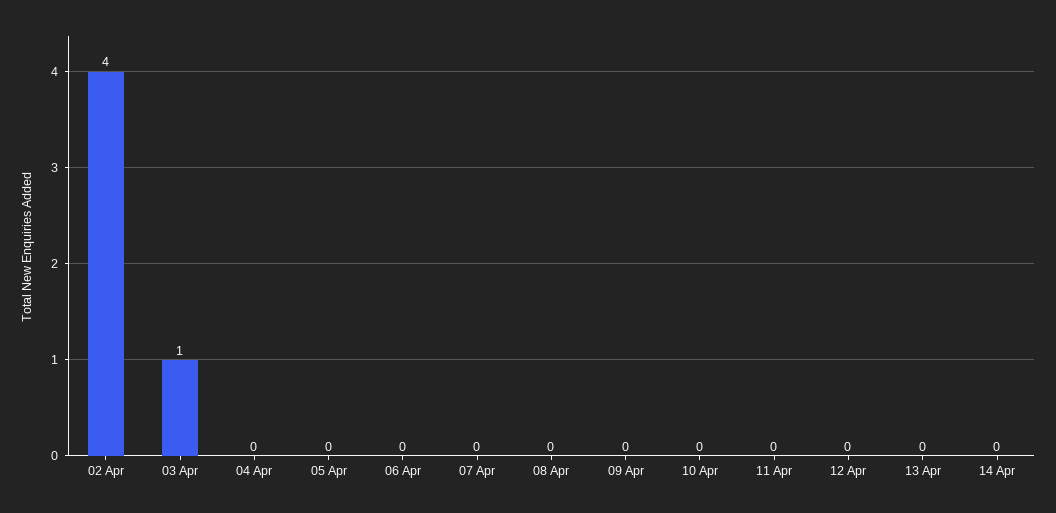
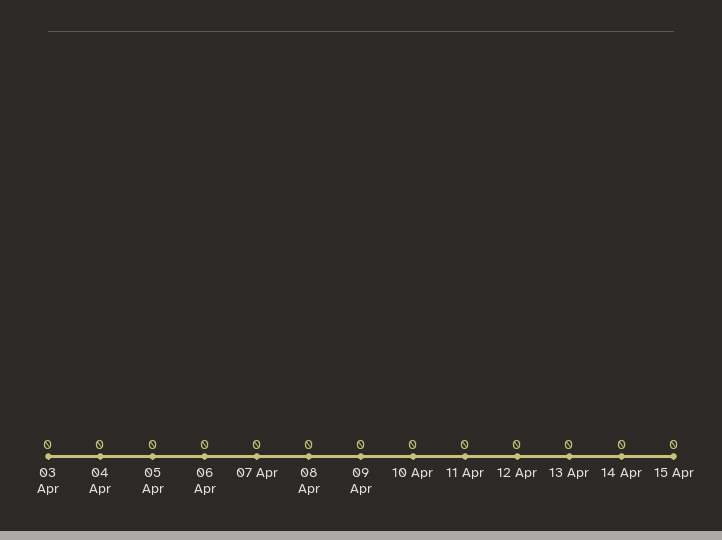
02 Apr: 4 -> none
03 Apr: 1 -> 0
15 Apr: none -> 0

